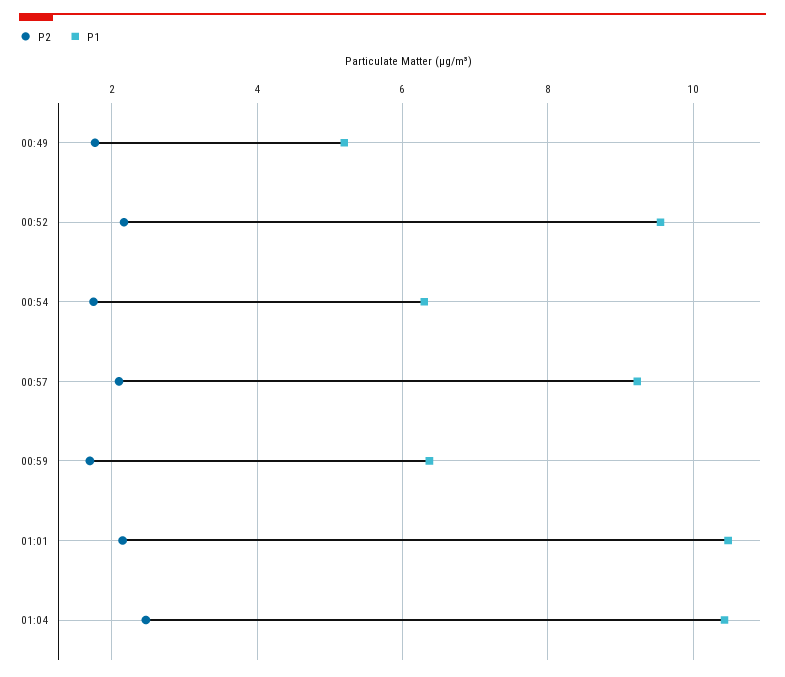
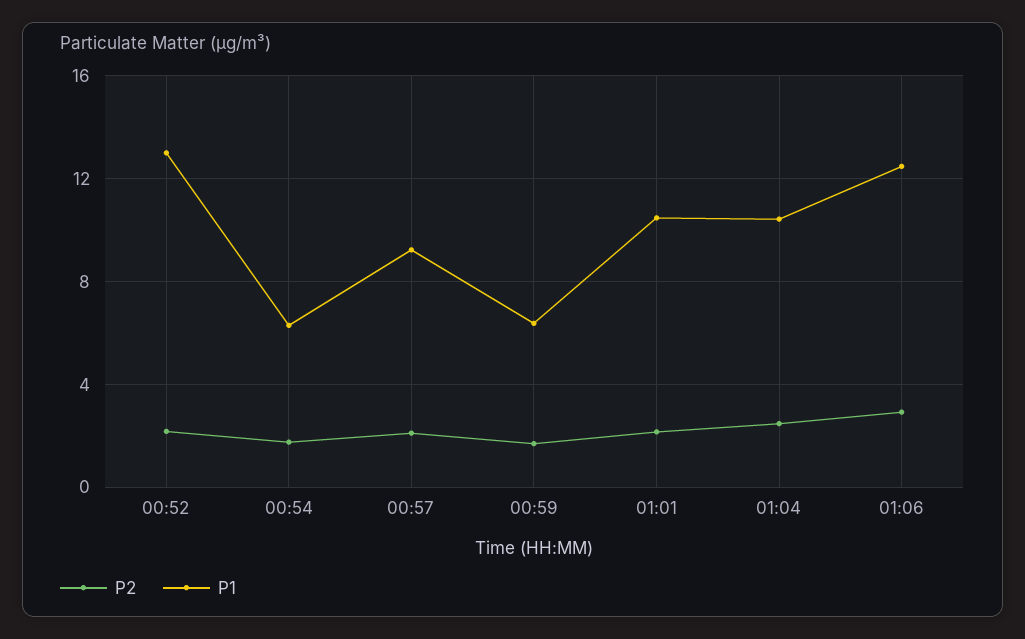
P2, 00:49: 1.8 -> none
P1, 00:49: 5.2 -> none
P1, 00:52: 9.6 -> 13
P2, 01:06: none -> 3
P1, 01:06: none -> 12.5

